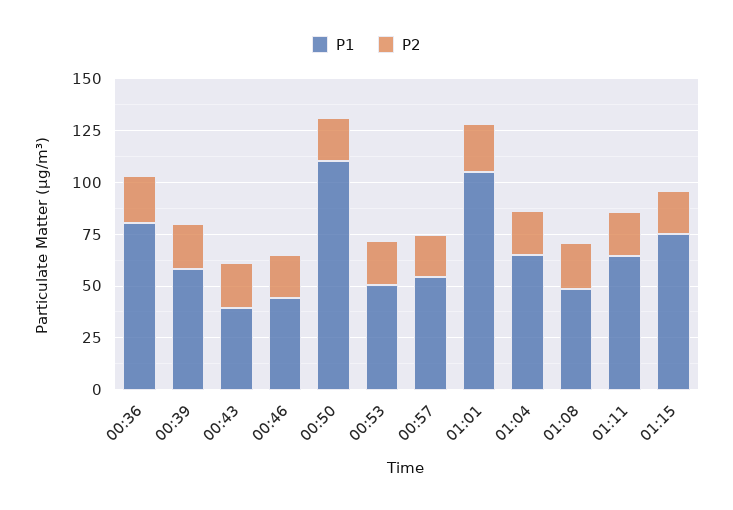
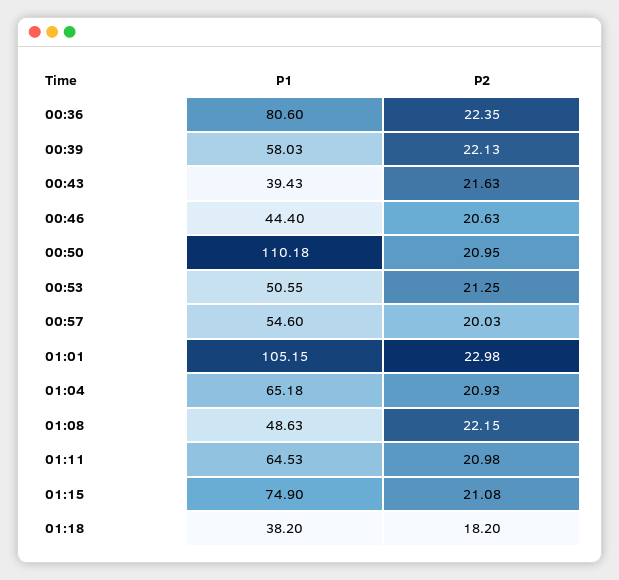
P1, 01:18: none -> 38.2
P2, 01:18: none -> 18.2

